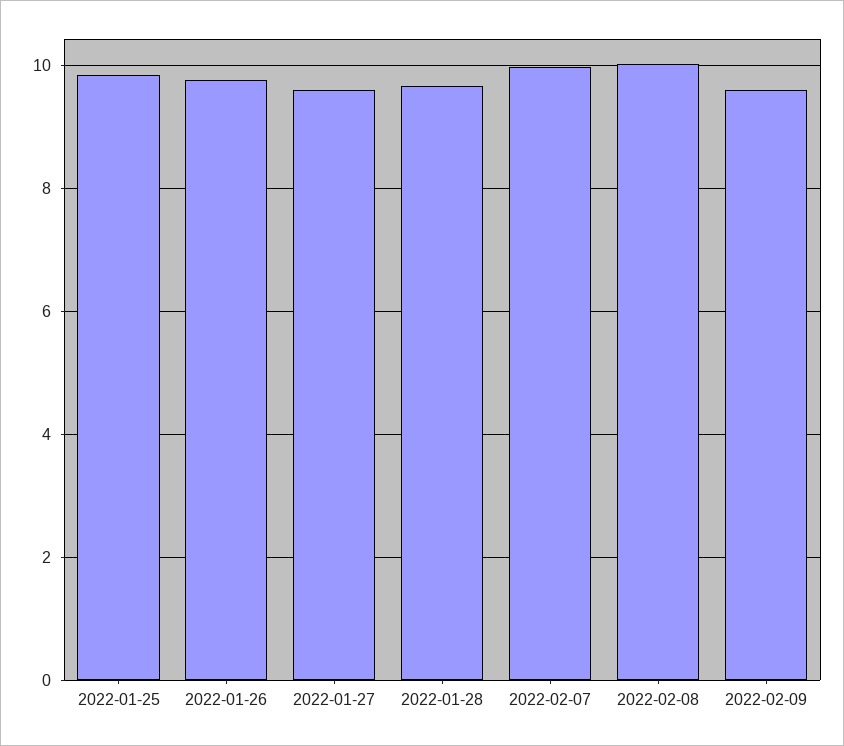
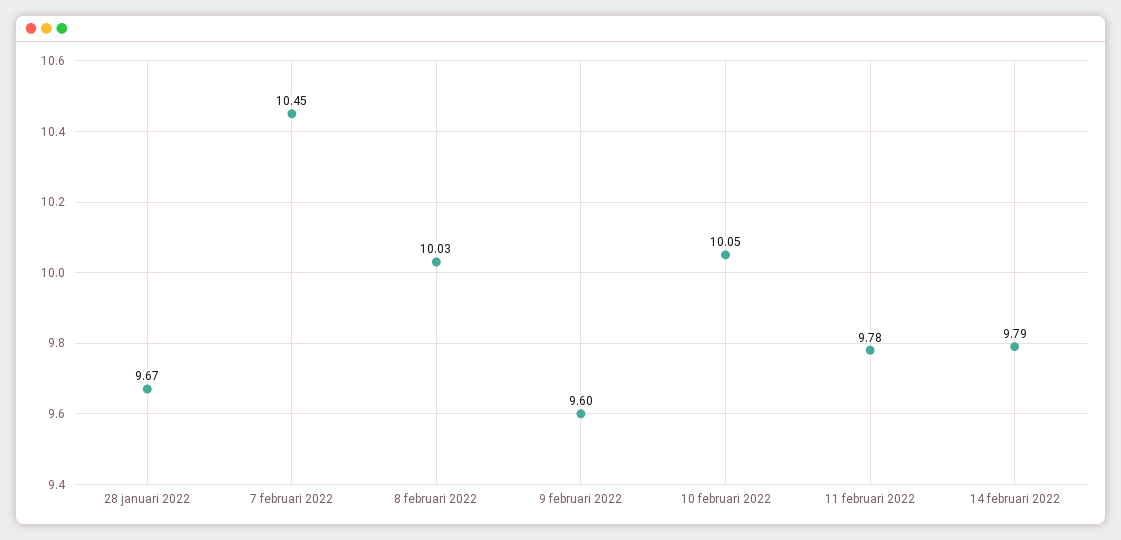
2022-01-25: 9.8 -> none
2022-01-26: 9.8 -> none
2022-01-27: 9.6 -> none
2022-02-07: 10 -> 10.45
10 februari 2022: none -> 10.05
11 februari 2022: none -> 9.78
14 februari 2022: none -> 9.79

